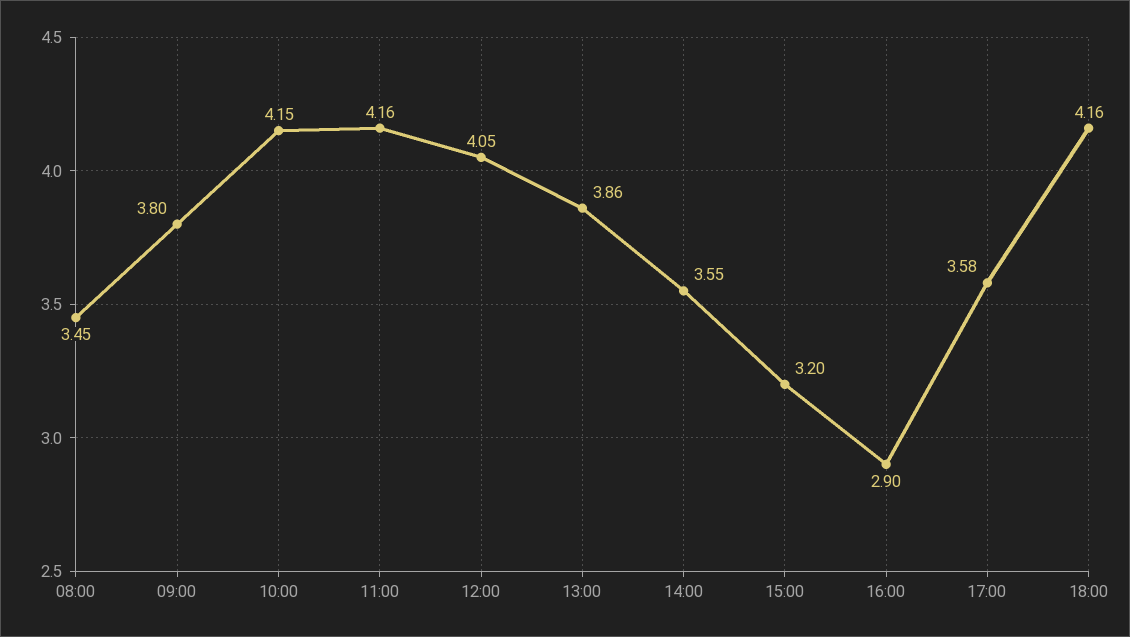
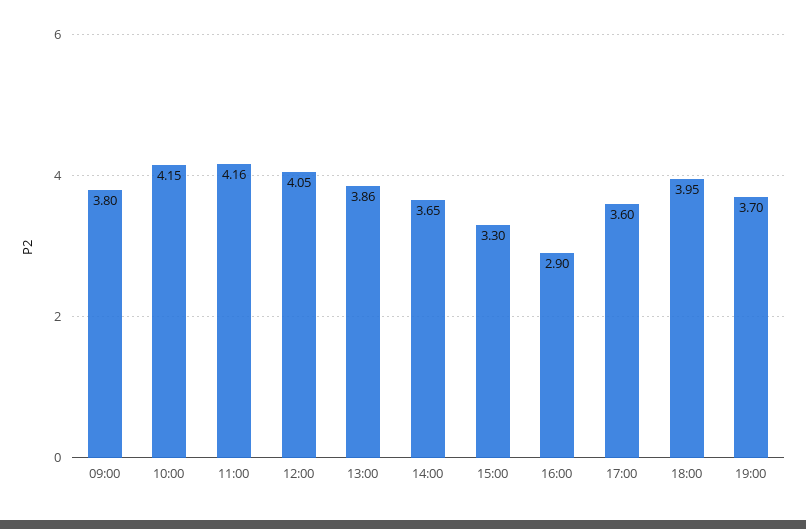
08:00: 3.45 -> none
14:00: 3.55 -> 3.65
15:00: 3.2 -> 3.3
17:00: 3.58 -> 3.6
18:00: 4.16 -> 3.95
19:00: none -> 3.7

